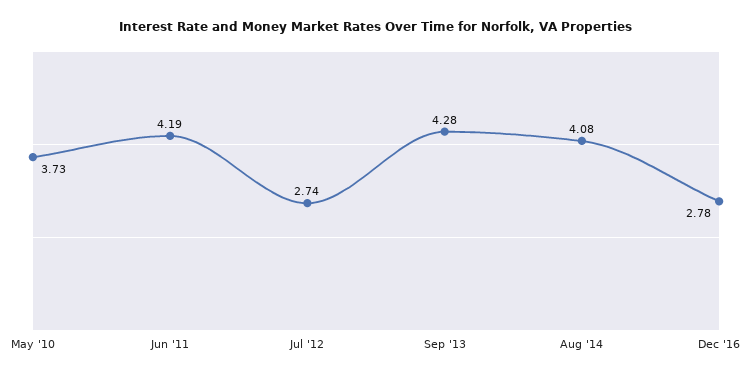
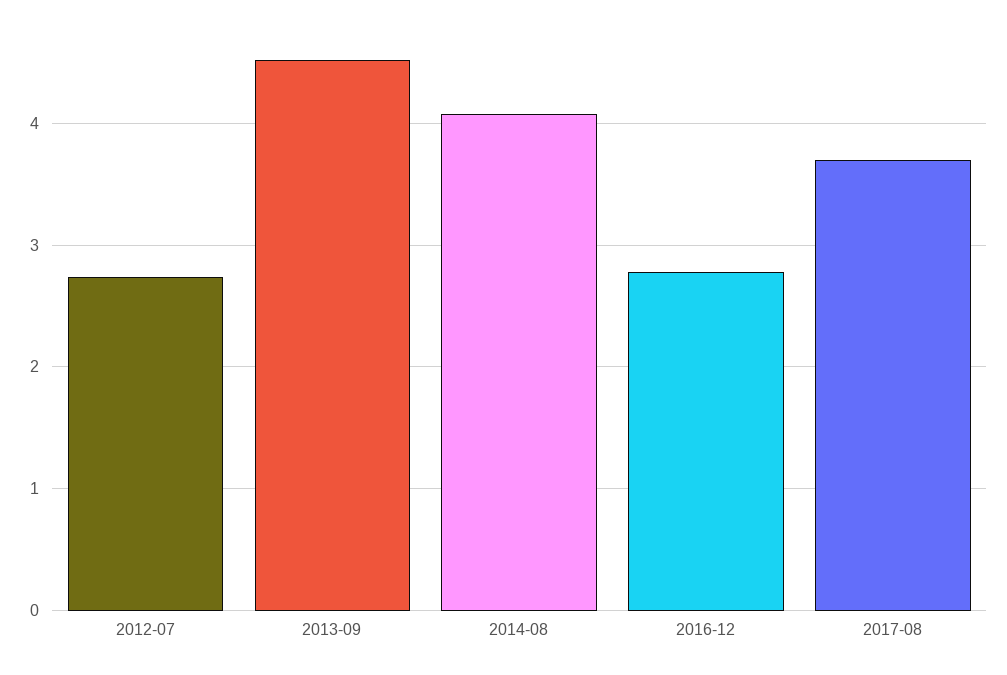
May '10: 3.73 -> none
Jun '11: 4.19 -> none
Sep '13: 4.28 -> 4.5
2017-08: none -> 3.7

